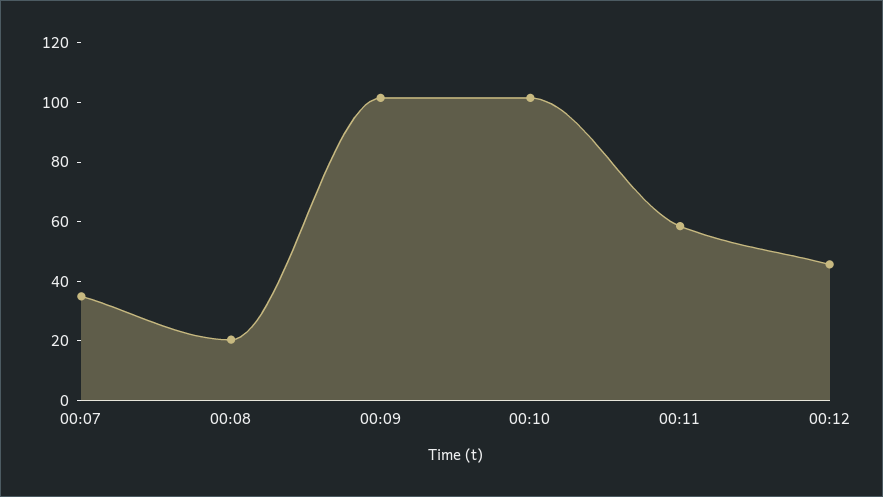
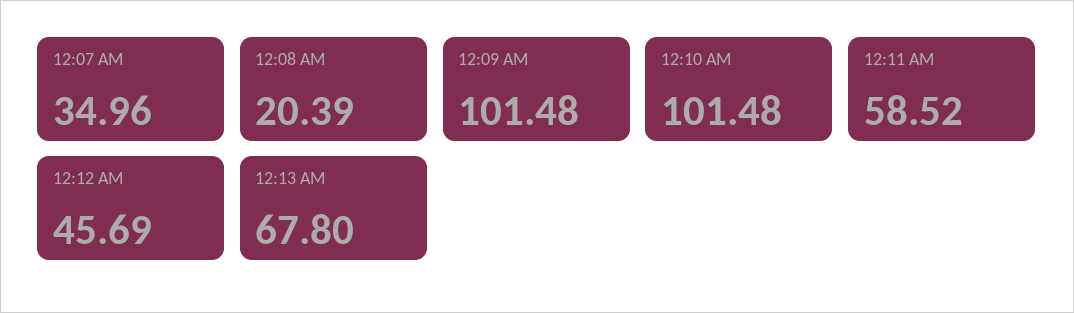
12:13 AM: none -> 67.8

